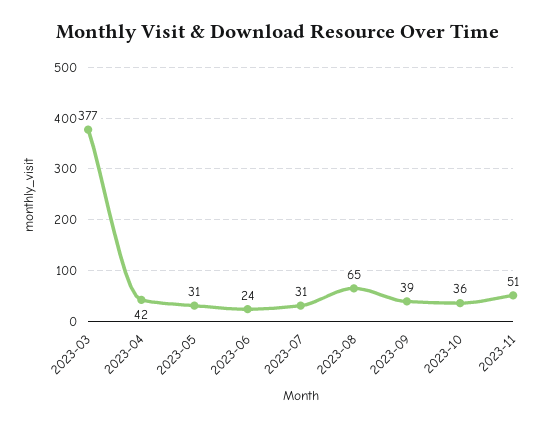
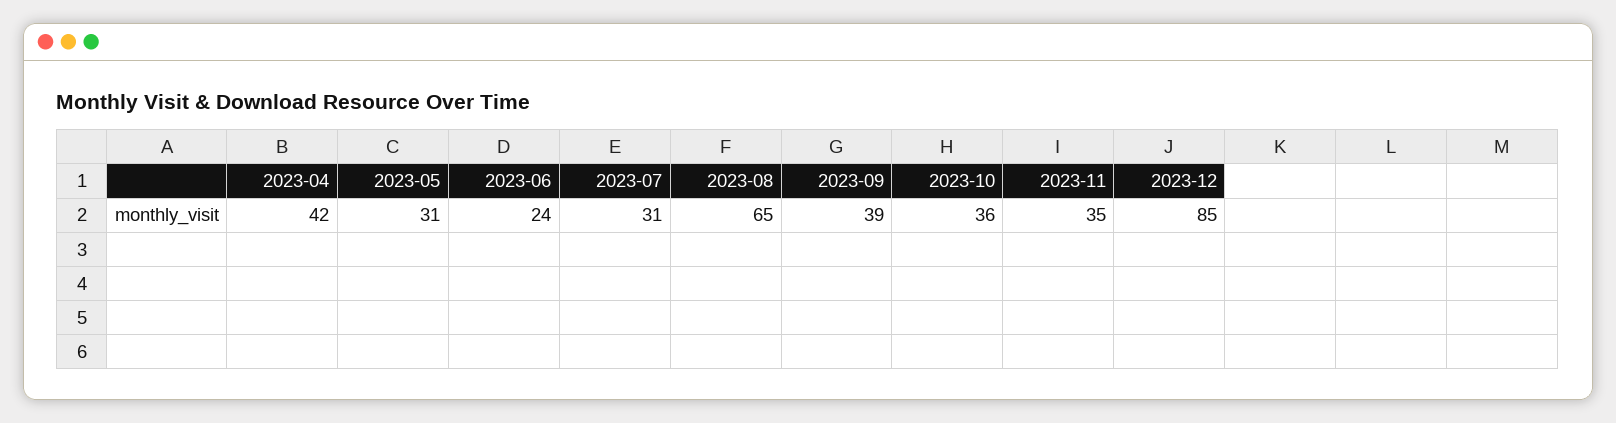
2023-03: 377 -> none
2023-11: 51 -> 35
2023-12: none -> 85

